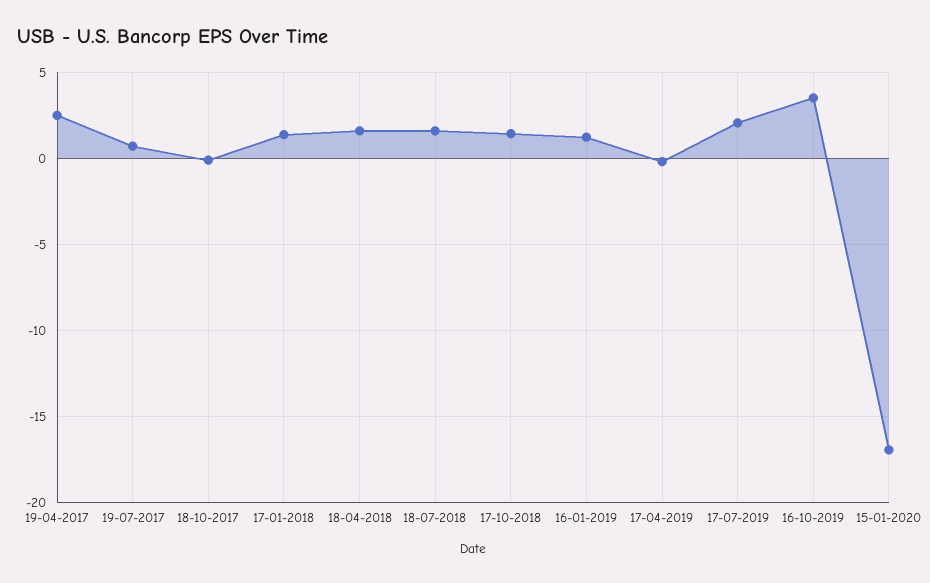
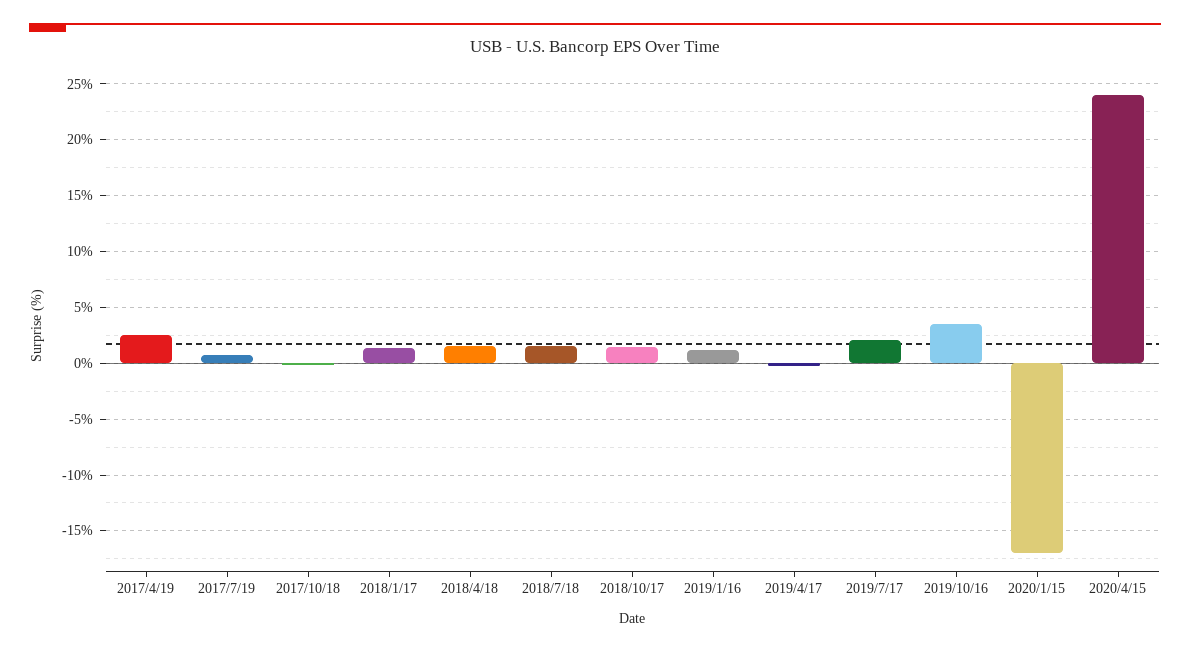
2020/4/15: none -> 24

